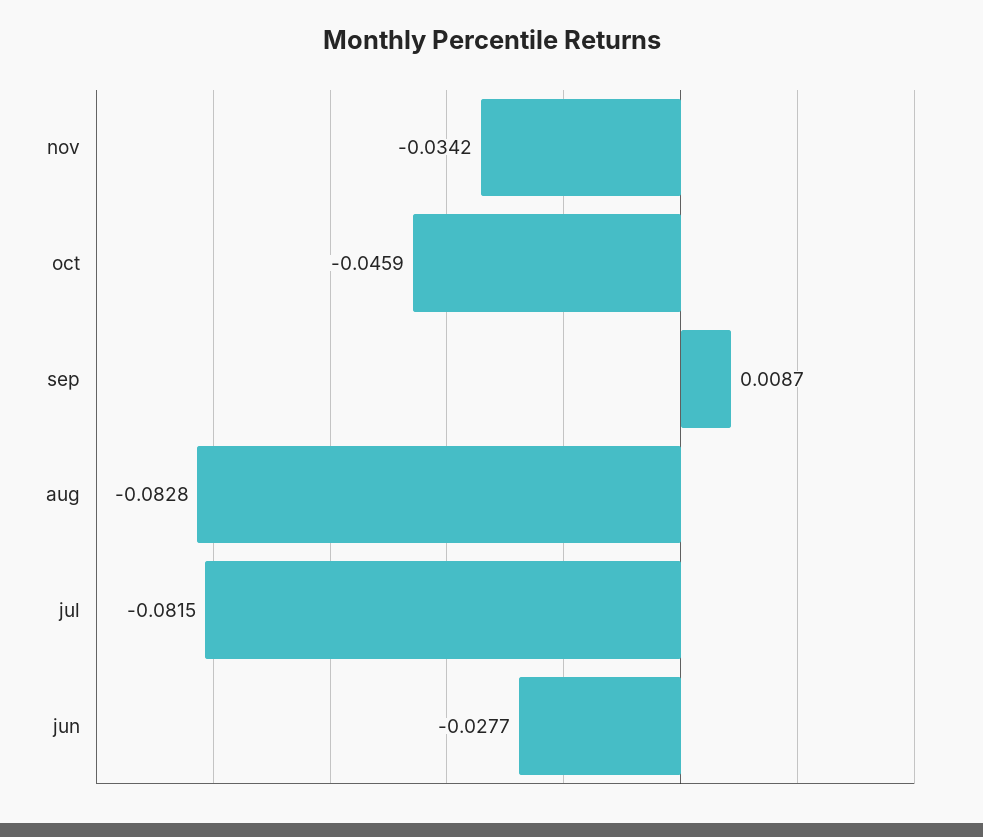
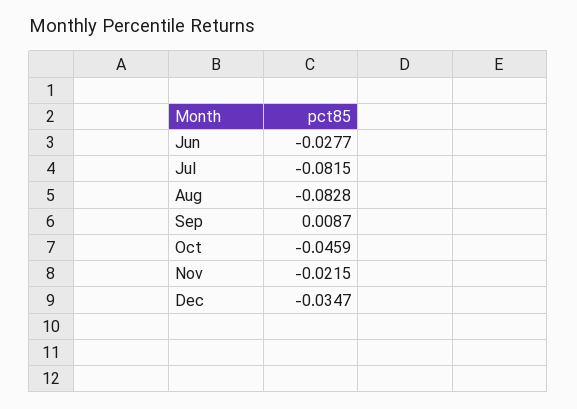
nov: -0.0342 -> -0.0215
Dec: none -> -0.0347

